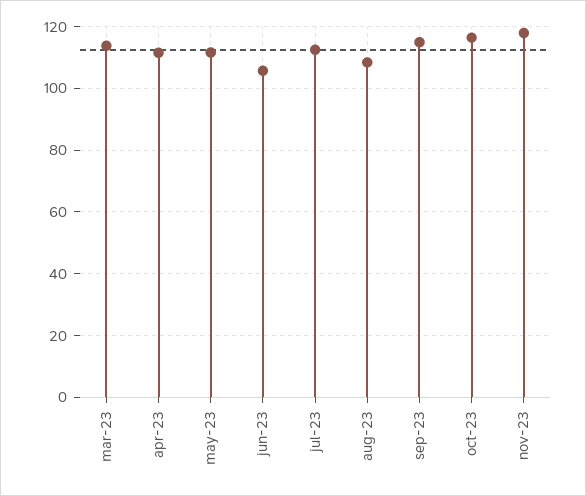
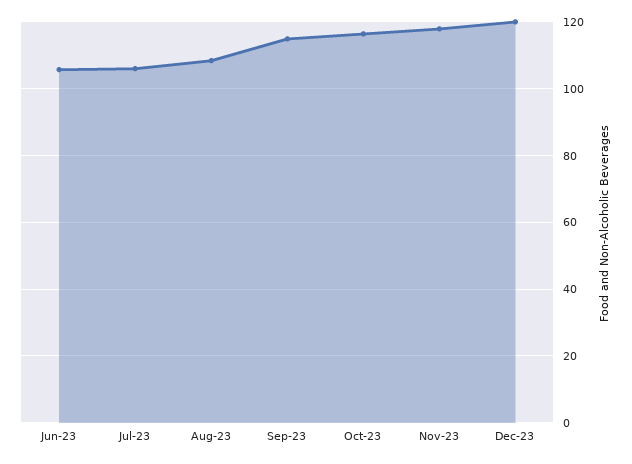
mar-23: 114 -> none
apr-23: 112 -> none
may-23: 112 -> none
jul-23: 112 -> 106
Dec-23: none -> 120

